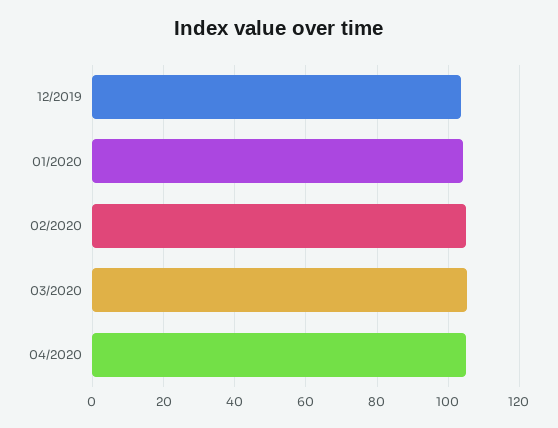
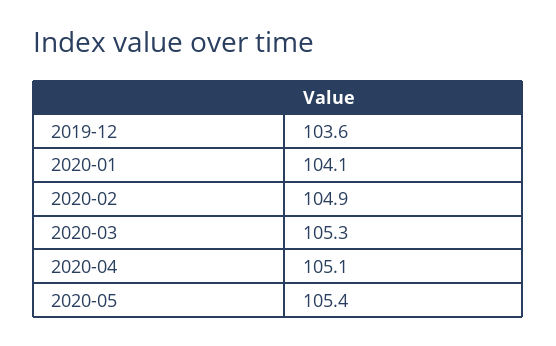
2020-05: none -> 105.4

